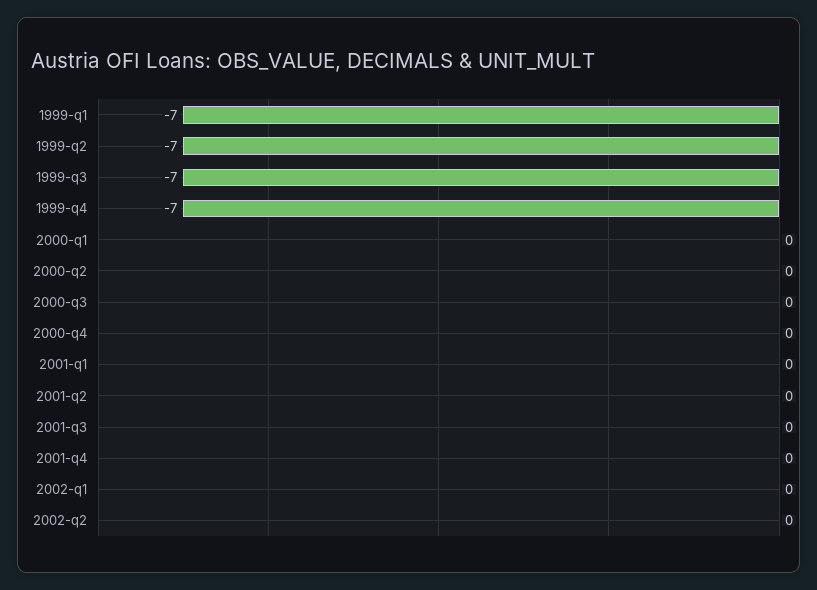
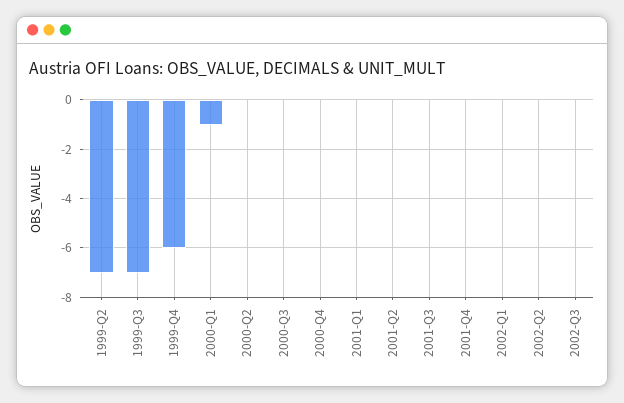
1999-q1: -7 -> none
1999-q4: -7 -> -6
2000-q1: 0 -> -1
2002-Q3: none -> 0

